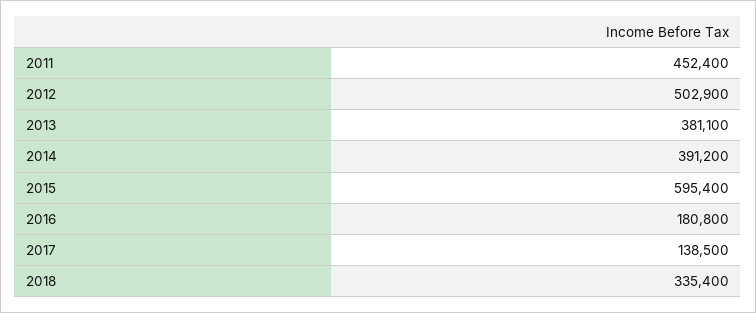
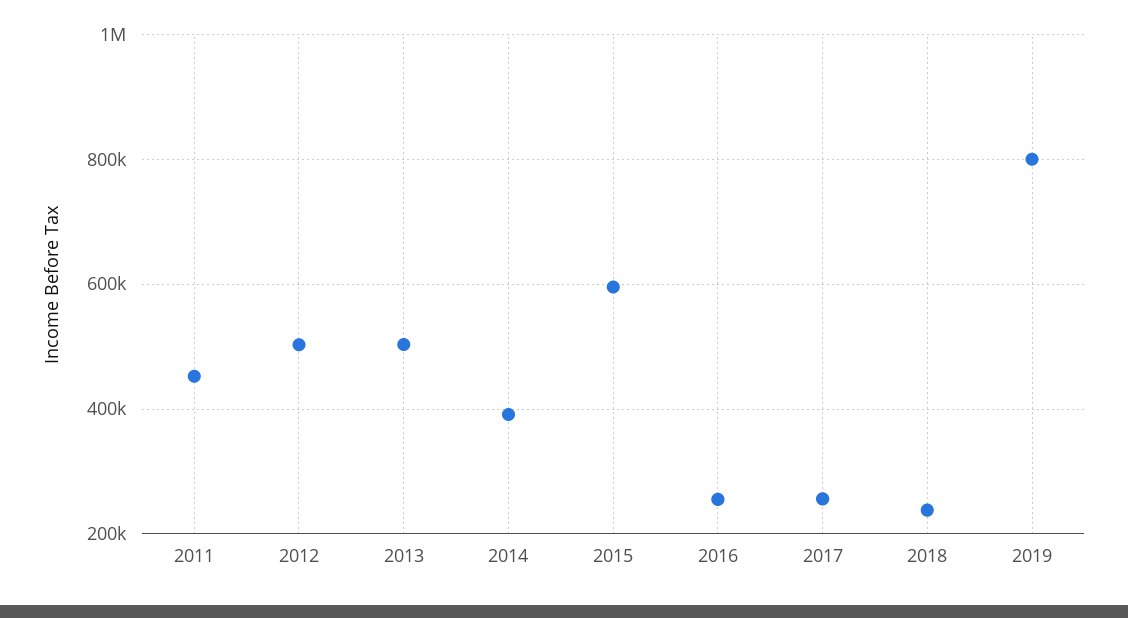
2013: 381100 -> 500000
2016: 180800 -> 260000
2017: 138500 -> 260000
2018: 335400 -> 240000
2019: none -> 800000

